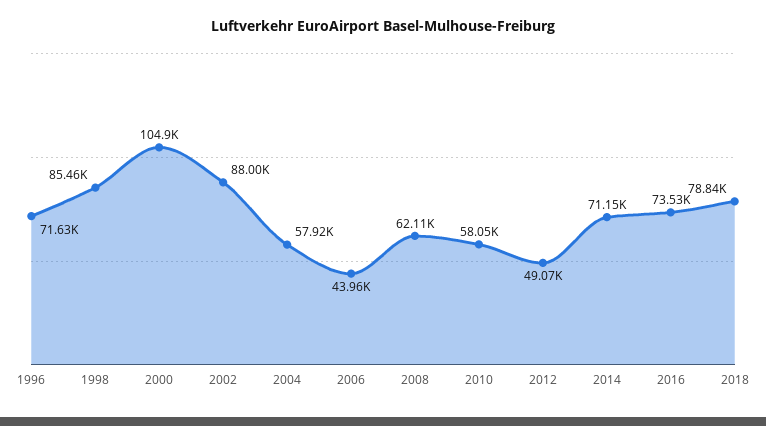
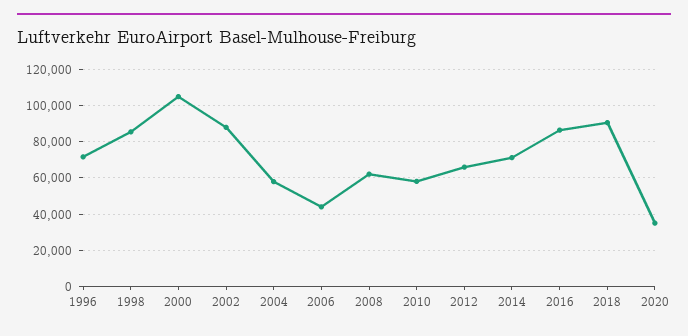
2012: 49070 -> 65000
2016: 73530 -> 85000
2018: 78840 -> 90000
2020: none -> 35000

